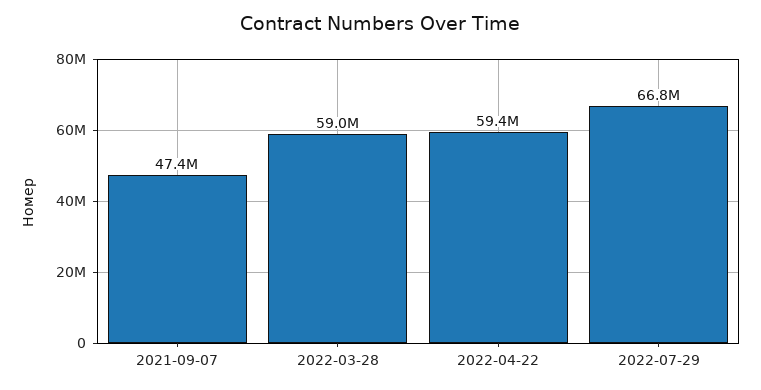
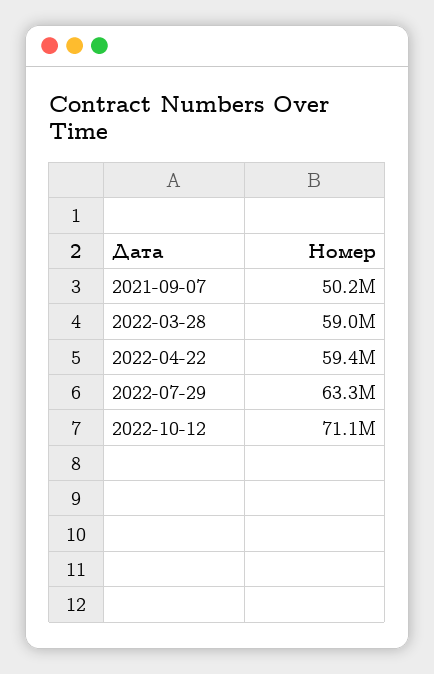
2021-09-07: 47400000 -> 50200000
2022-07-29: 66800000 -> 63300000
2022-10-12: none -> 71100000

